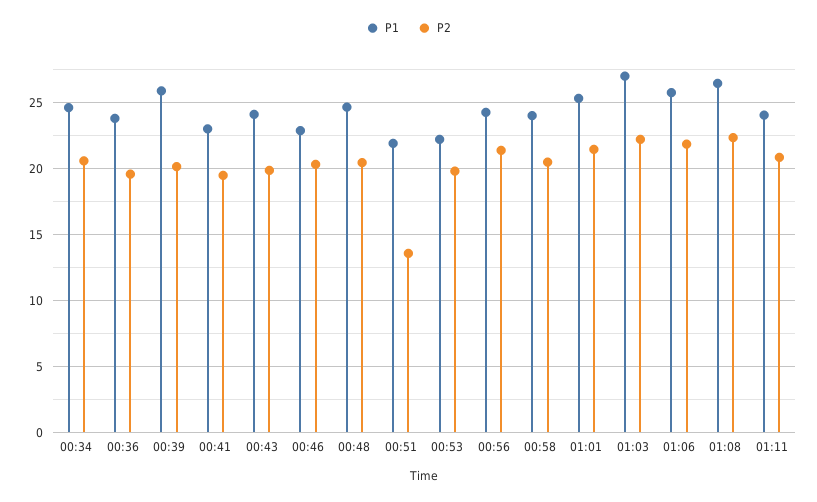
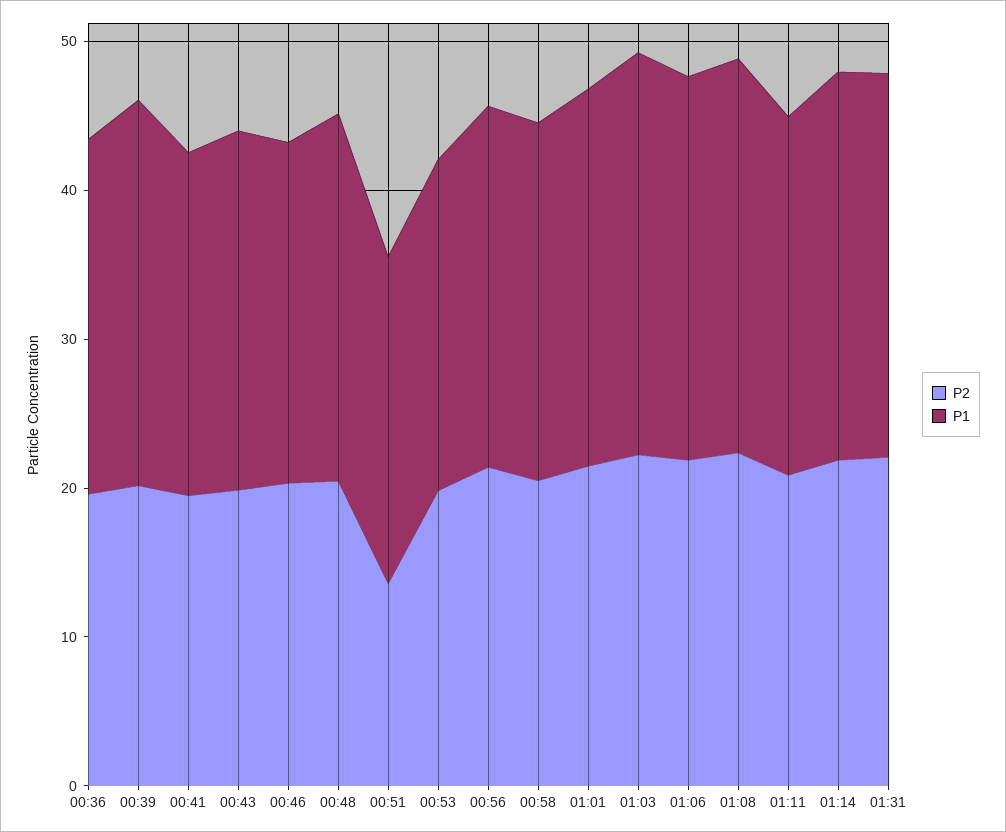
P1, 00:34: 24.5 -> none
P2, 00:34: 20.5 -> none
P2, 01:14: none -> 22
P1, 01:14: none -> 26
P2, 01:31: none -> 22
P1, 01:31: none -> 26

